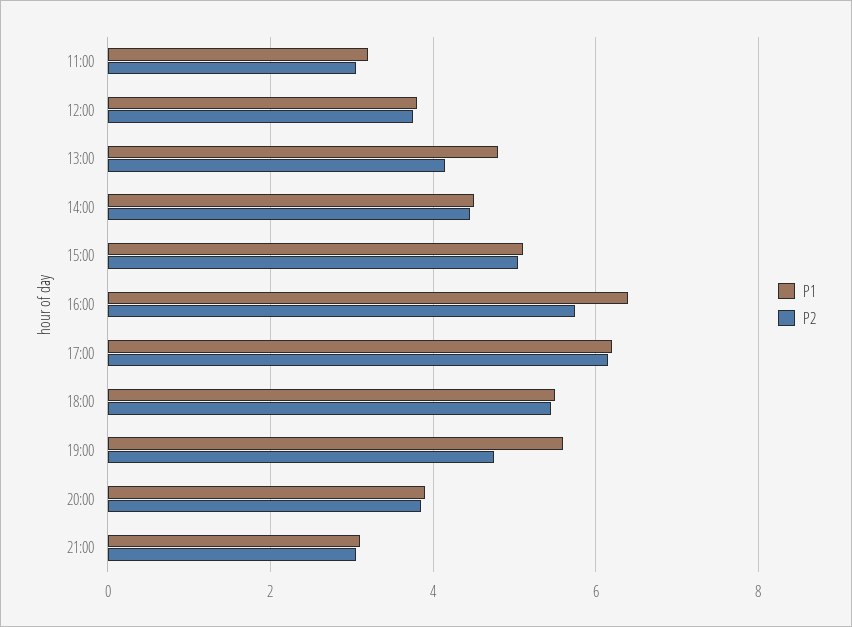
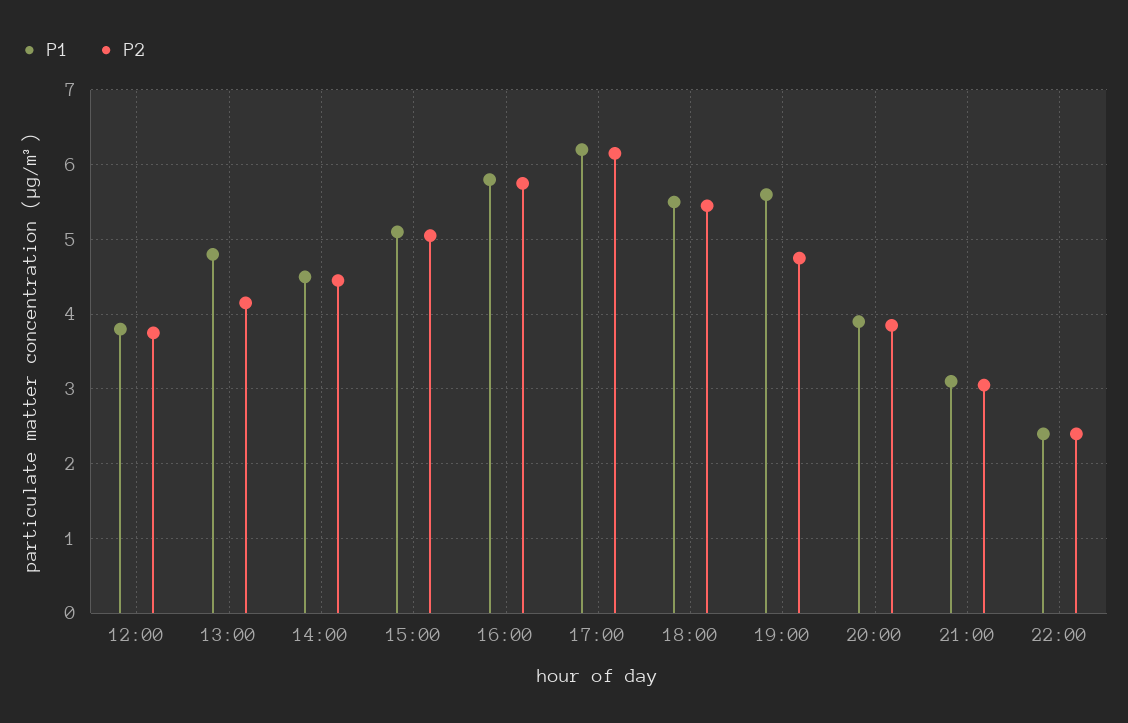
P1, 11:00: 3.2 -> none
P2, 11:00: 3 -> none
P1, 16:00: 6.4 -> 5.8
P1, 22:00: none -> 2.4
P2, 22:00: none -> 2.4

